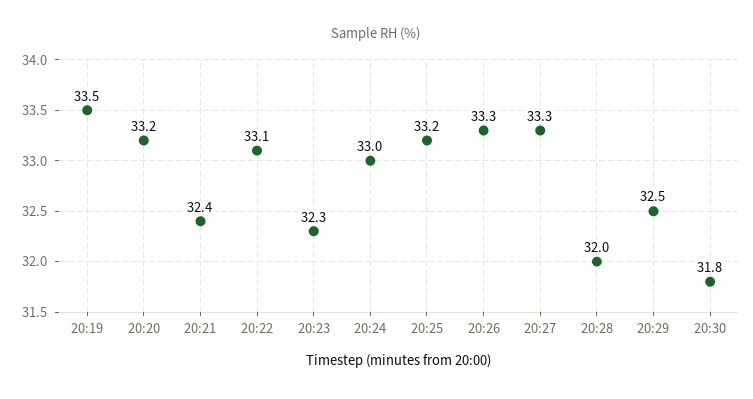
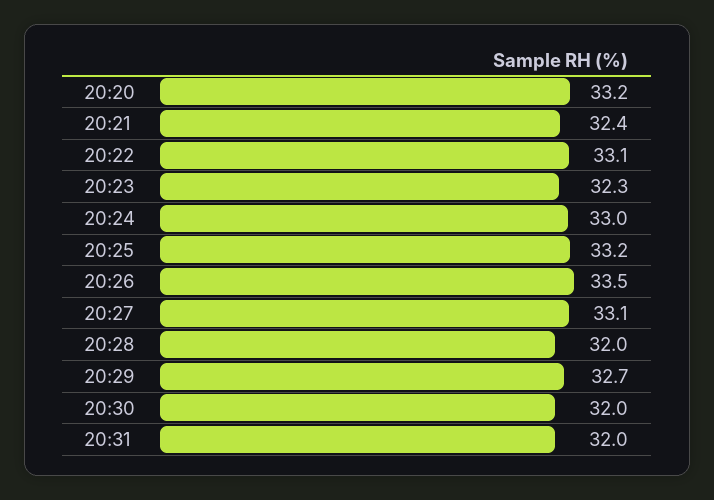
20:19: 33.5 -> none
20:26: 33.3 -> 33.5
20:27: 33.3 -> 33.1
20:29: 32.5 -> 32.7
20:30: 31.8 -> 32
20:31: none -> 32

